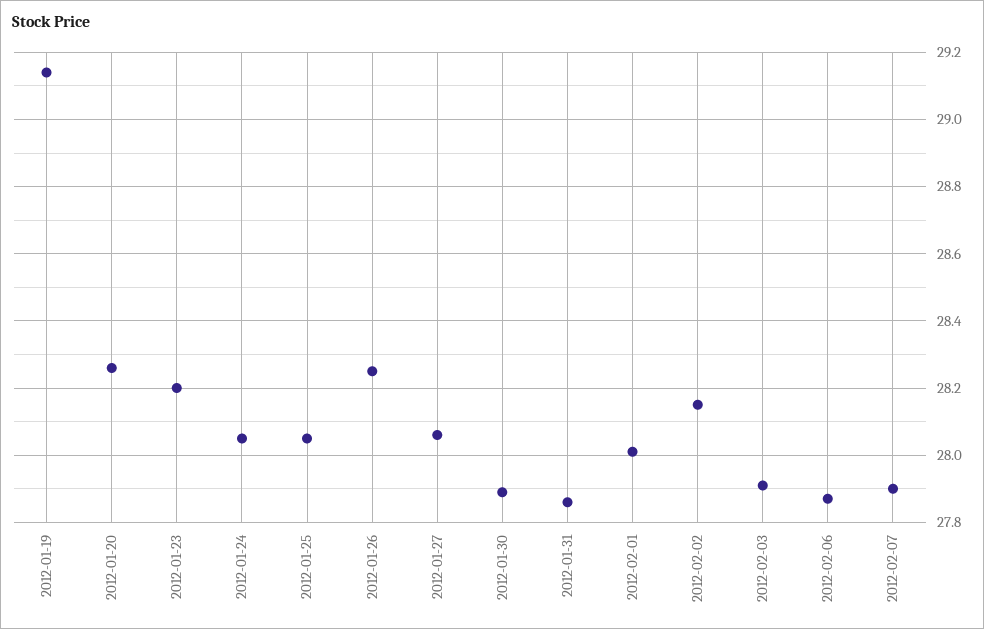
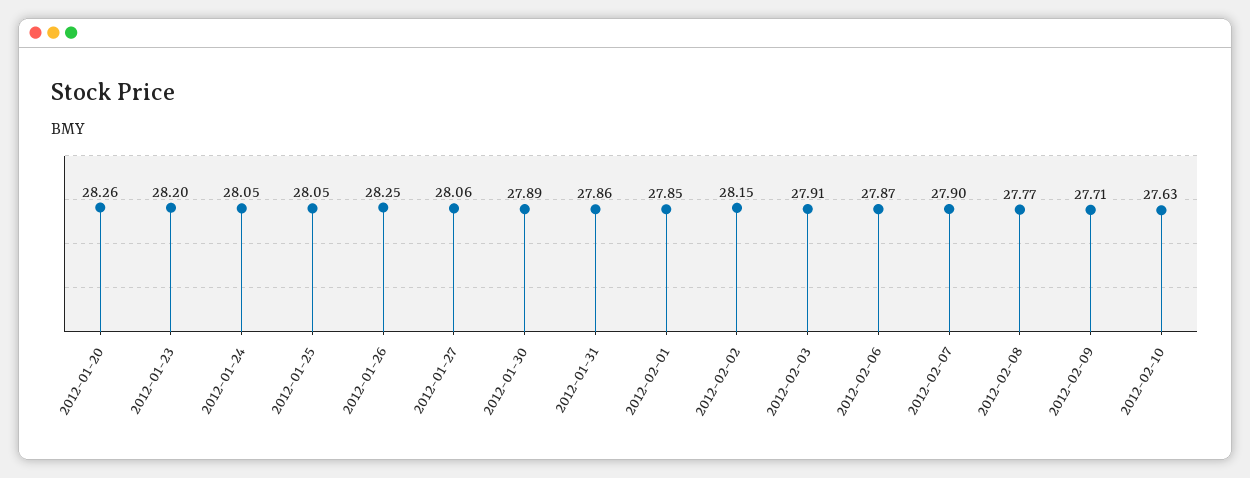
2012-01-19: 29.15 -> none
2012-02-01: 28 -> 27.85
2012-02-08: none -> 27.77
2012-02-09: none -> 27.71
2012-02-10: none -> 27.63

